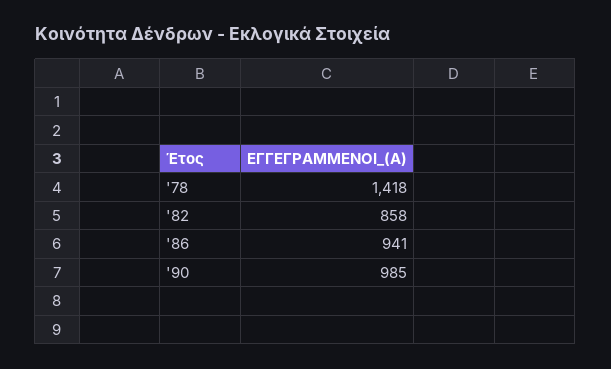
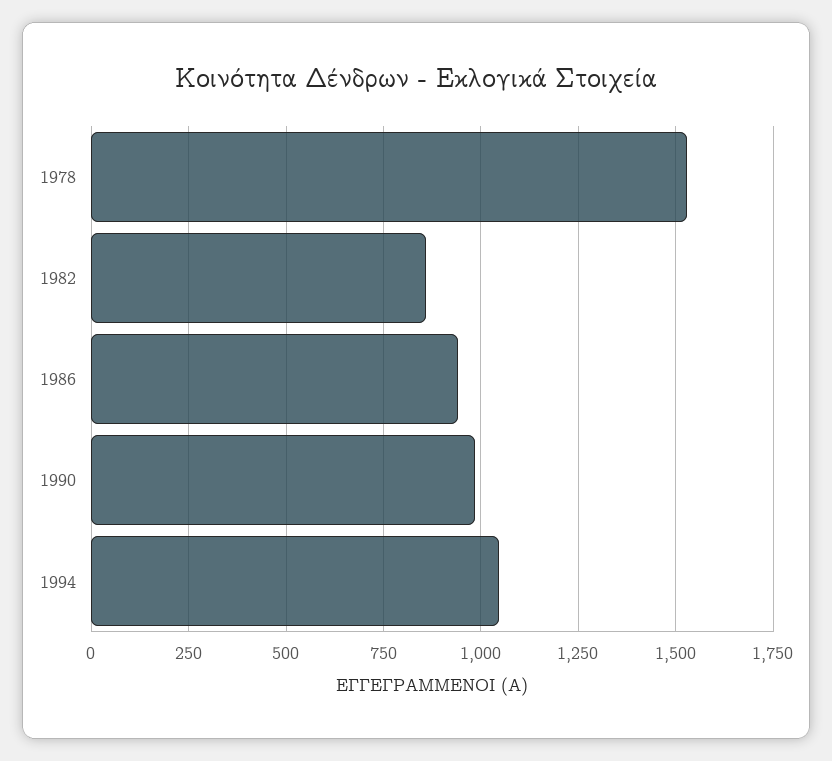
'78: 1418 -> 1525
1994: none -> 1050

